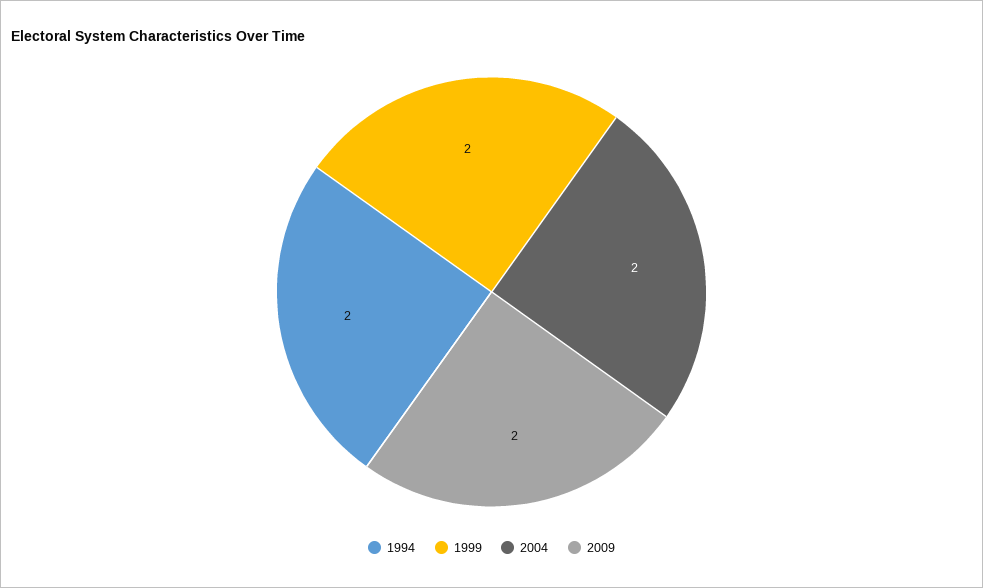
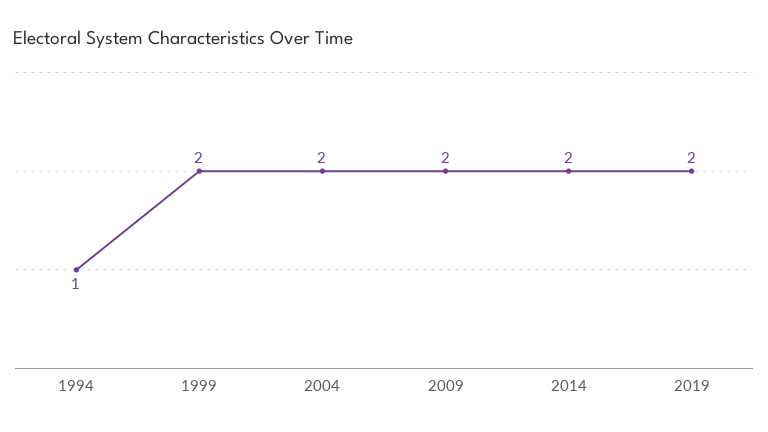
1994: 2 -> 1
2014: none -> 2
2019: none -> 2

